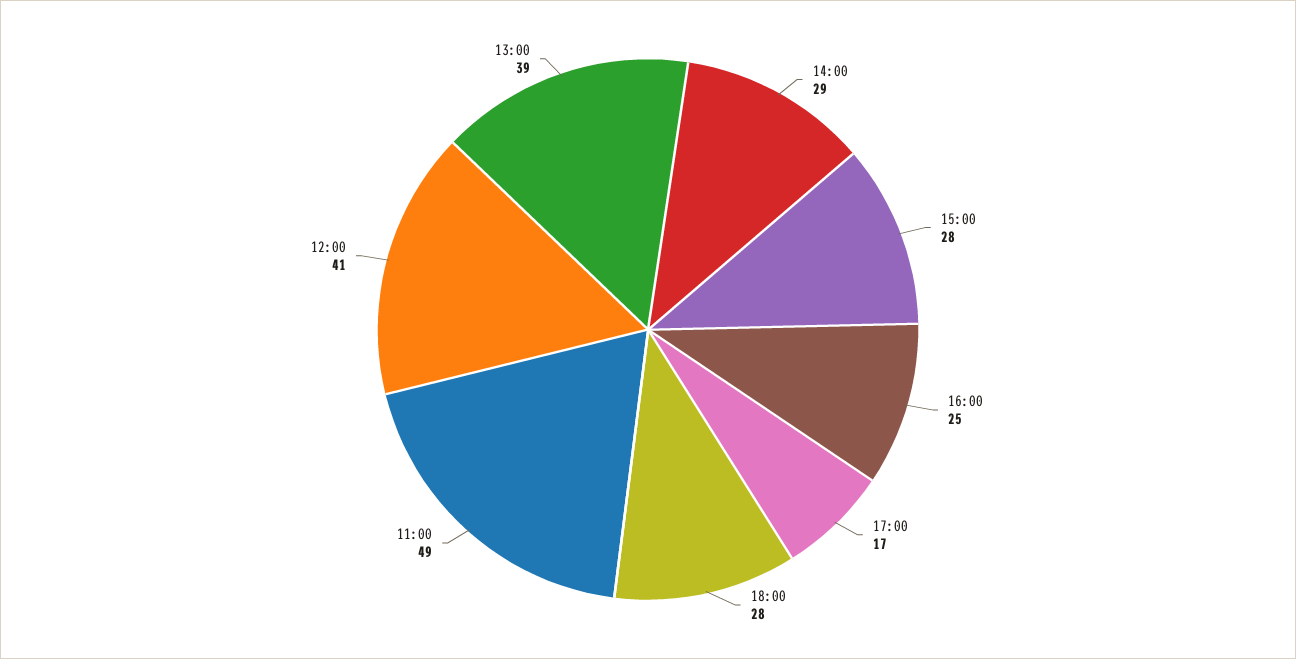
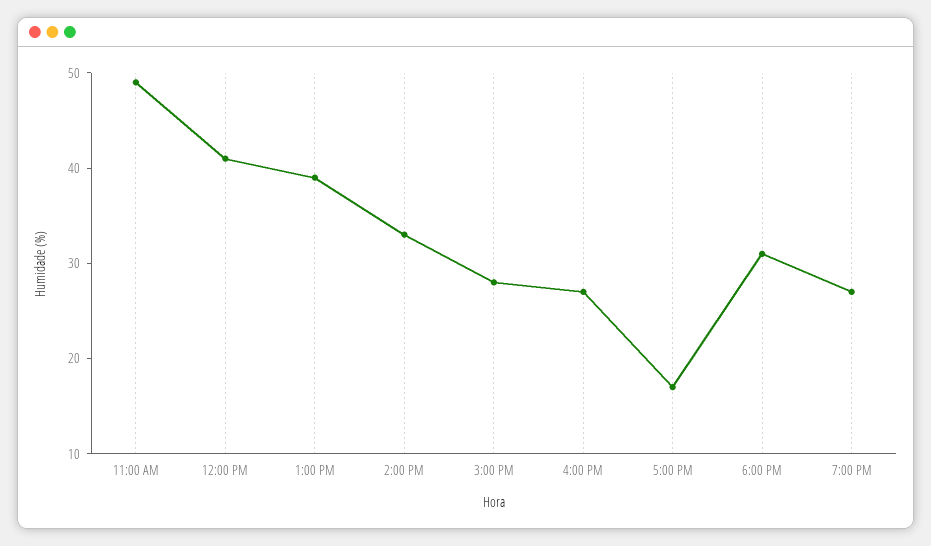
14:00: 29 -> 33
16:00: 25 -> 27
18:00: 28 -> 31
7:00 PM: none -> 27

